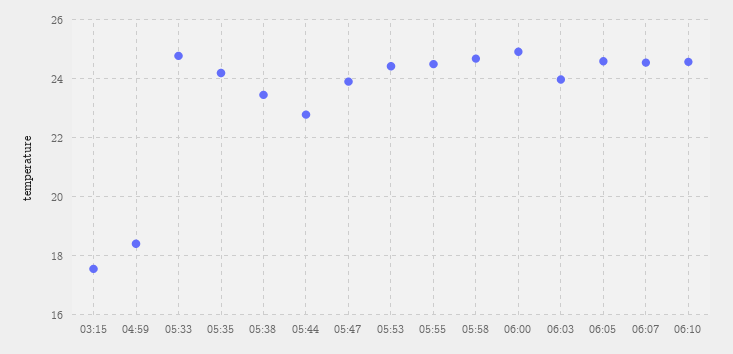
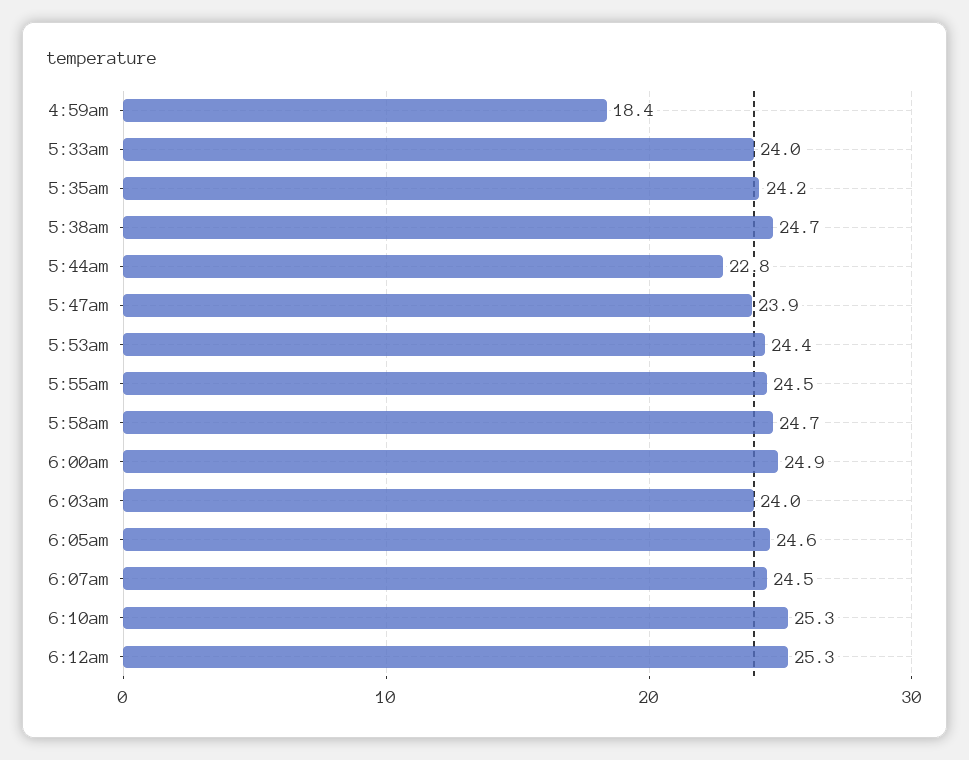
03:15: 17.5 -> none
05:33: 24.75 -> 24
05:38: 23.5 -> 24.7
06:10: 24.5 -> 25.3
6:12am: none -> 25.3

